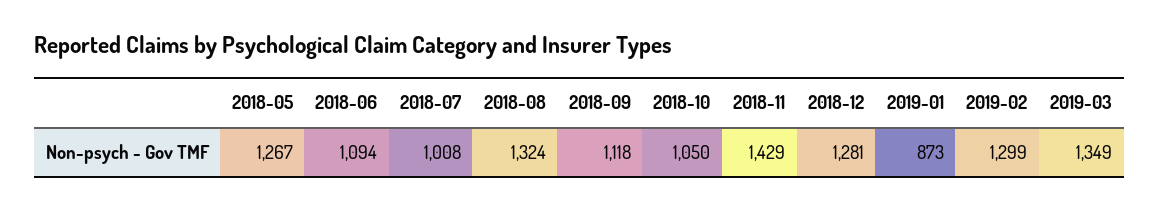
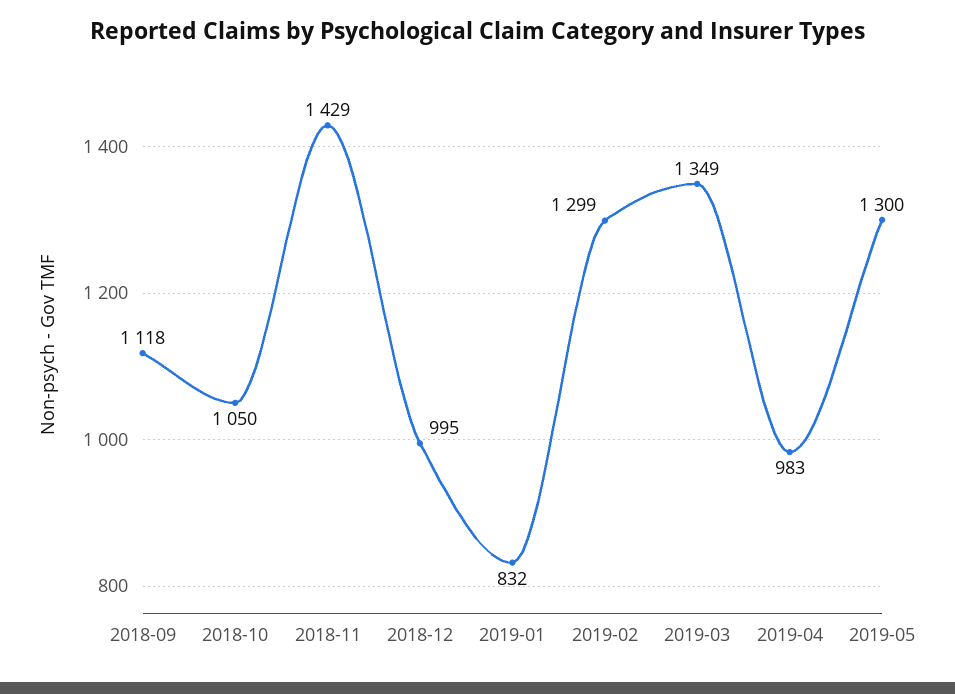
2018-05: 1267 -> none
2018-06: 1094 -> none
2018-07: 1008 -> none
2018-08: 1324 -> none
2018-12: 1281 -> 995
2019-01: 873 -> 832
2019-04: none -> 983
2019-05: none -> 1300

